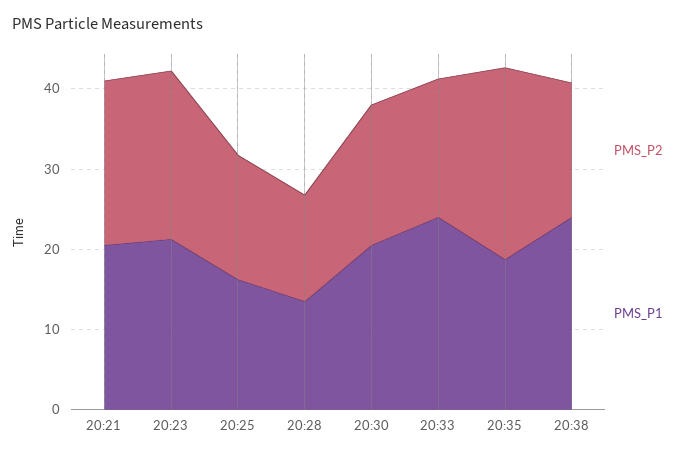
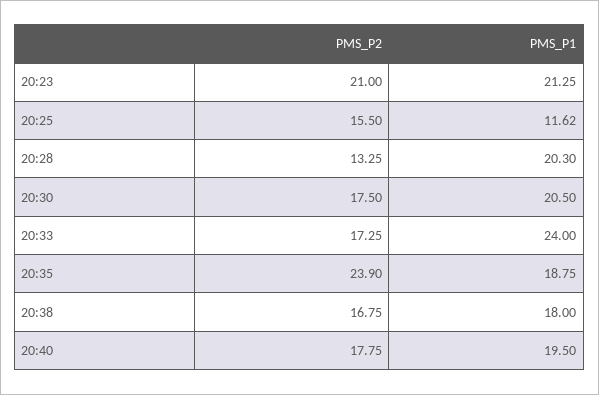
PMS_P2, 20:21: 20 -> none
PMS_P1, 20:21: 20 -> none
PMS_P1, 20:25: 16 -> 11.62
PMS_P1, 20:28: 14 -> 20.3
PMS_P1, 20:38: 24 -> 18
PMS_P2, 20:40: none -> 17.75
PMS_P1, 20:40: none -> 19.5

